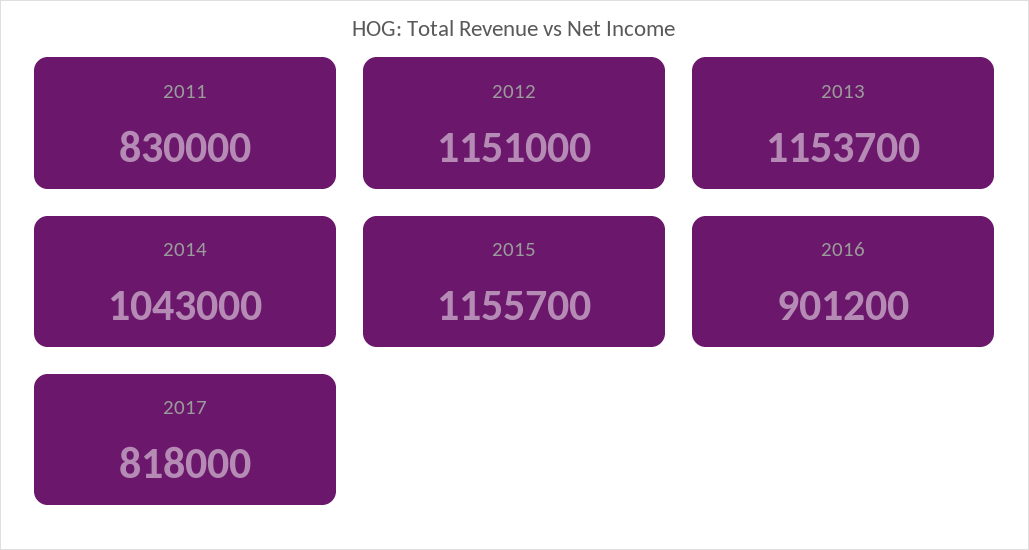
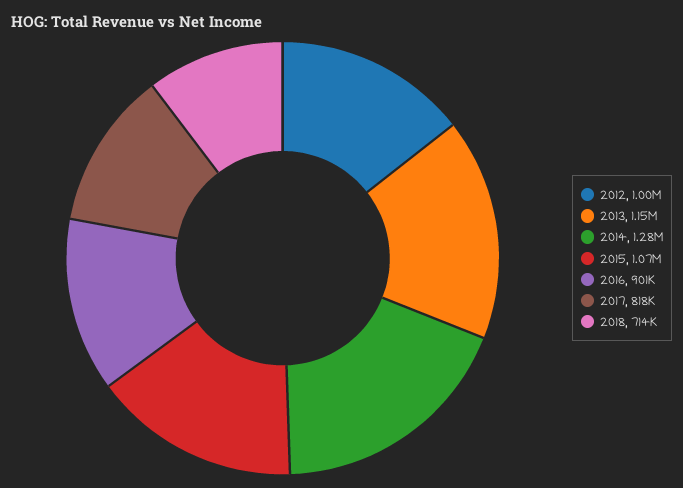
2011: 830000 -> none
2012: 1151000 -> 1000000
2014: 1043000 -> 1280000
2015: 1155700 -> 1070000
2018: none -> 714000

